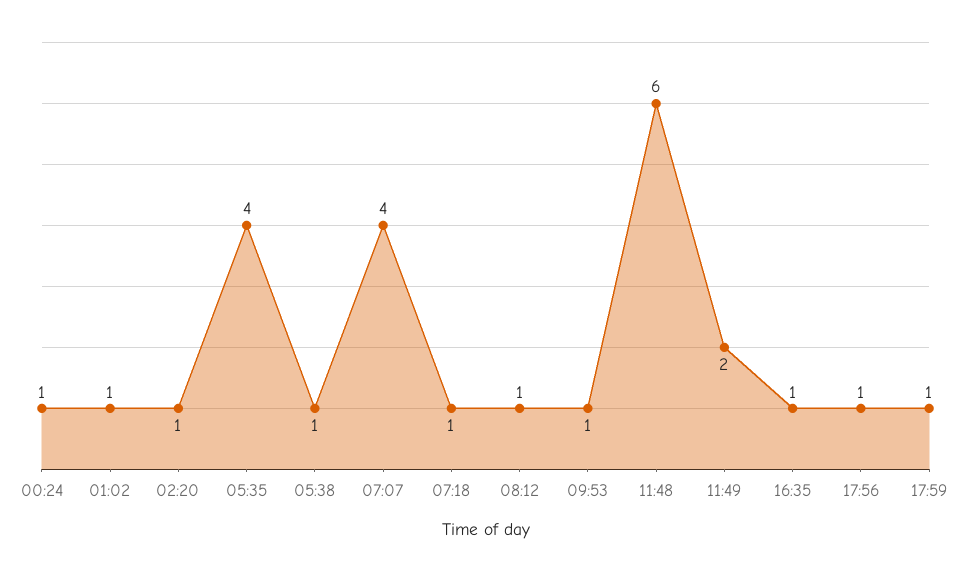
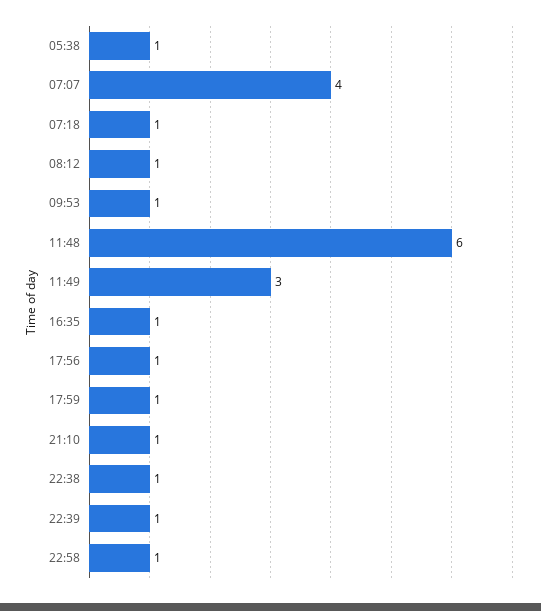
00:24: 1 -> none
01:02: 1 -> none
02:20: 1 -> none
05:35: 4 -> none
11:49: 2 -> 3
21:10: none -> 1
22:38: none -> 1
22:39: none -> 1
22:58: none -> 1

